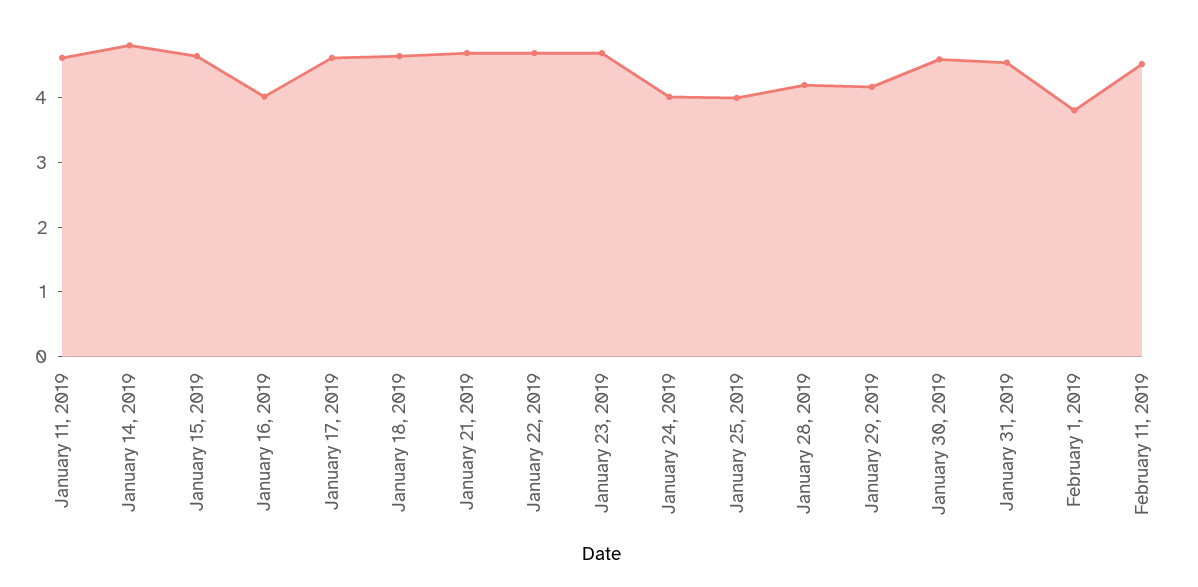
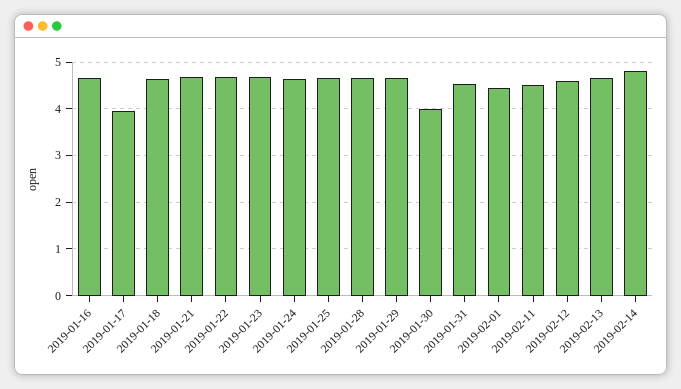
January 11, 2019: 4.6 -> none
January 14, 2019: 4.8 -> none
January 15, 2019: 4.6 -> none
January 16, 2019: 4 -> 4.6
January 17, 2019: 4.6 -> 4
January 24, 2019: 4 -> 4.6
January 25, 2019: 4 -> 4.6
January 28, 2019: 4.2 -> 4.6
January 29, 2019: 4.2 -> 4.6
January 30, 2019: 4.6 -> 4
February 1, 2019: 3.8 -> 4.4
2019-02-12: none -> 4.6
2019-02-13: none -> 4.6
2019-02-14: none -> 4.8

